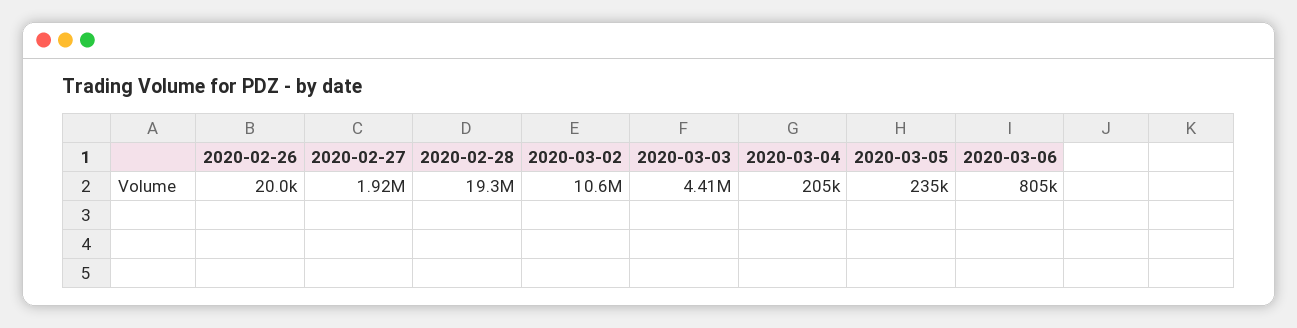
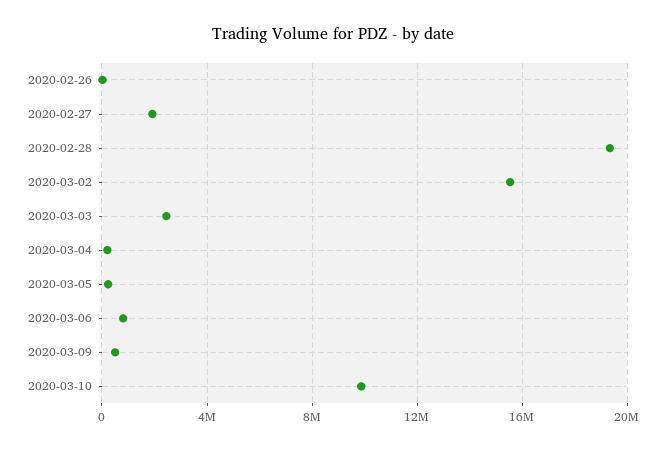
2020-03-02: 10600000 -> 15500000
2020-03-03: 4410000 -> 2500000
2020-03-09: none -> 500000
2020-03-10: none -> 10000000

